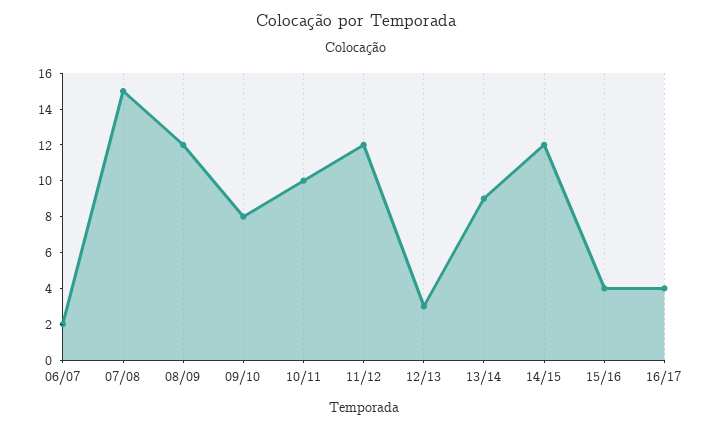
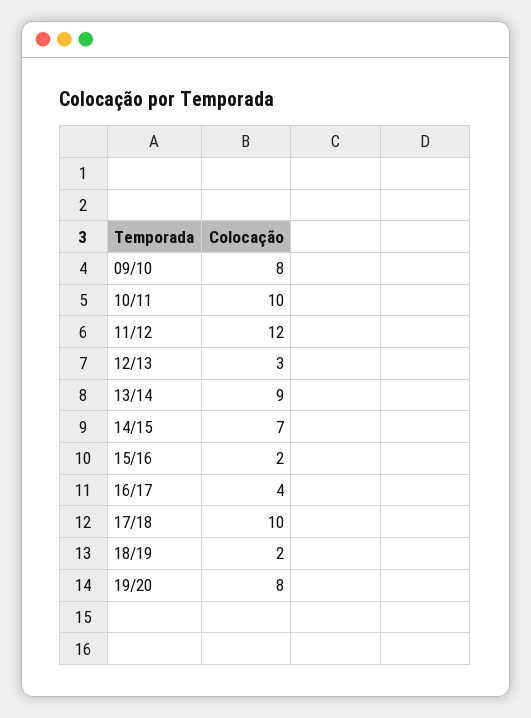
06/07: 2 -> none
07/08: 15 -> none
08/09: 12 -> none
14/15: 12 -> 7
15/16: 4 -> 2
17/18: none -> 10
18/19: none -> 2
19/20: none -> 8

